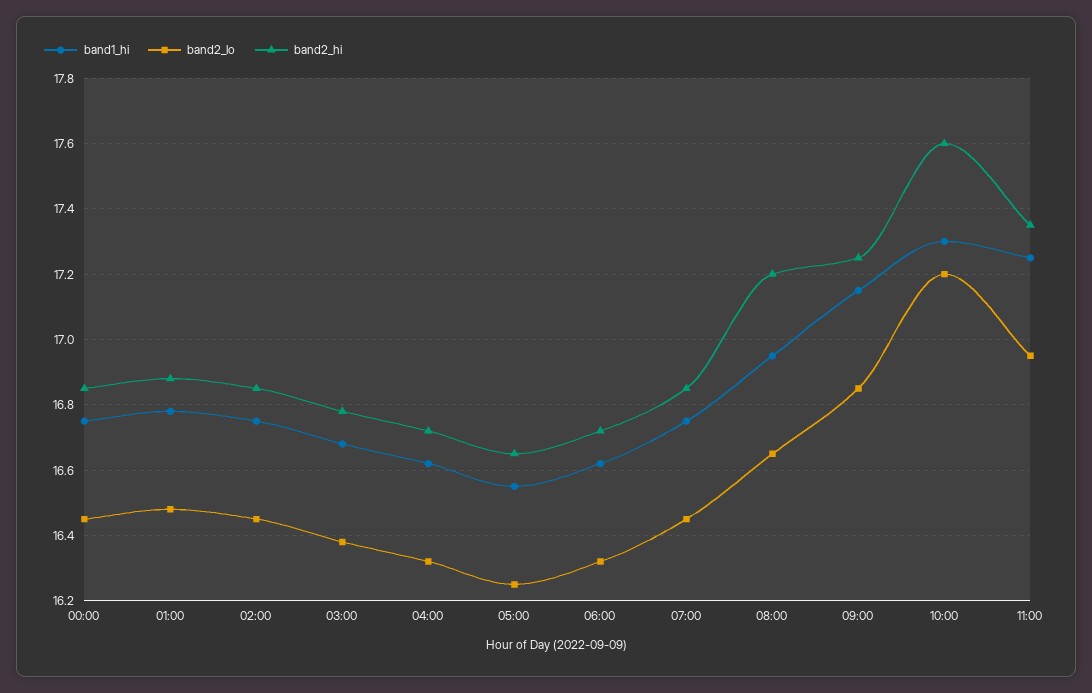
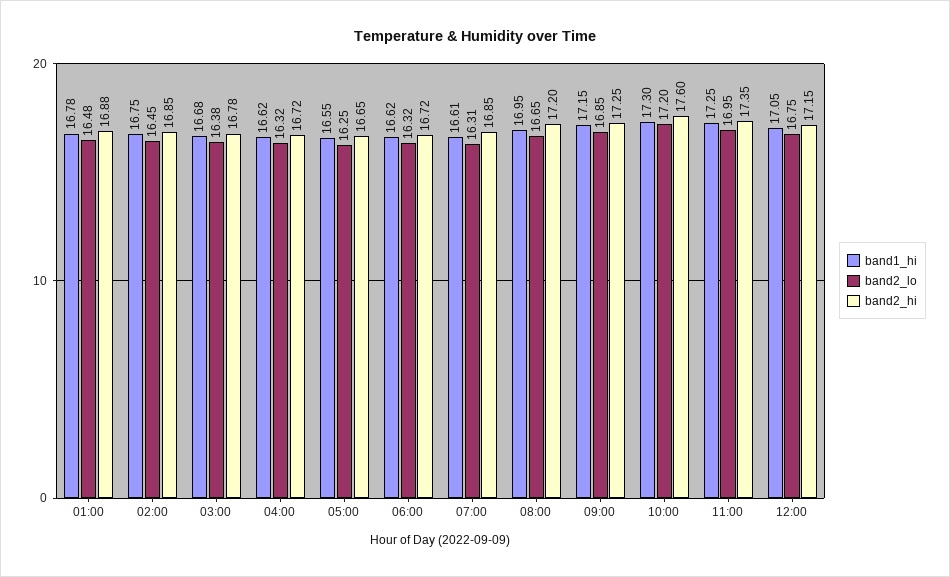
band1_hi, 00:00: 16.75 -> none
band2_lo, 00:00: 16.45 -> none
band2_hi, 00:00: 16.85 -> none
band1_hi, 07:00: 16.75 -> 16.61
band2_lo, 07:00: 16.45 -> 16.31
band1_hi, 12:00: none -> 17.05
band2_lo, 12:00: none -> 16.75
band2_hi, 12:00: none -> 17.15

